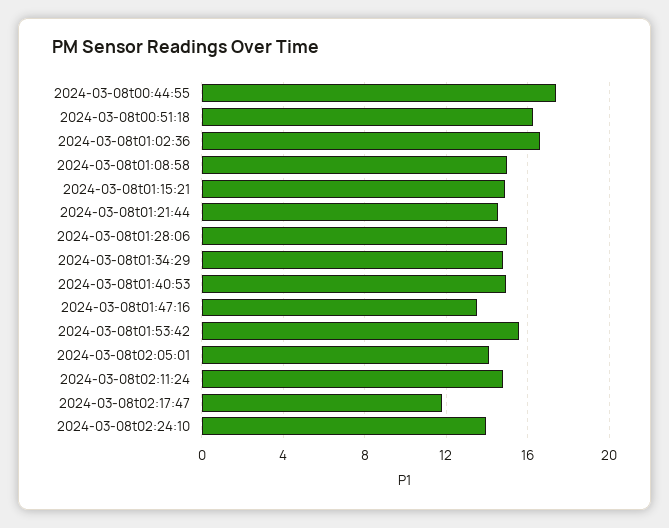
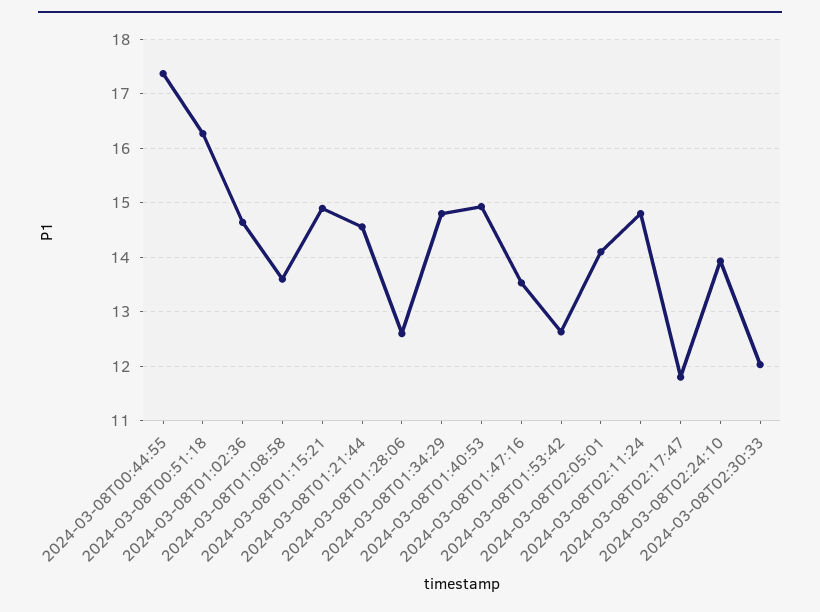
2024-03-08t01:02:36: 16.5 -> 14.6
2024-03-08t01:08:58: 15 -> 13.6
2024-03-08t01:28:06: 15 -> 12.6
2024-03-08t01:53:42: 15.5 -> 12.6
2024-03-08T02:30:33: none -> 12

